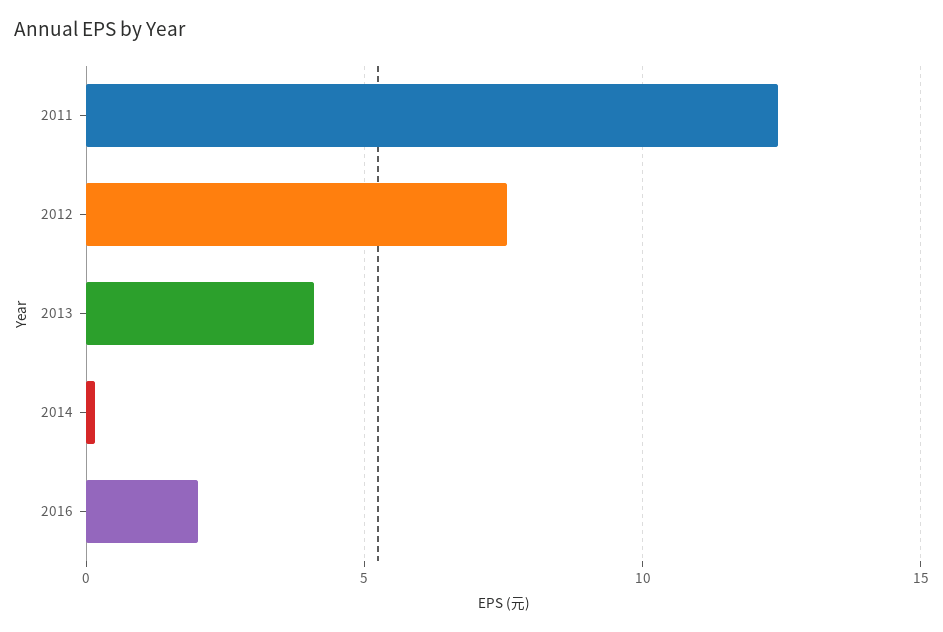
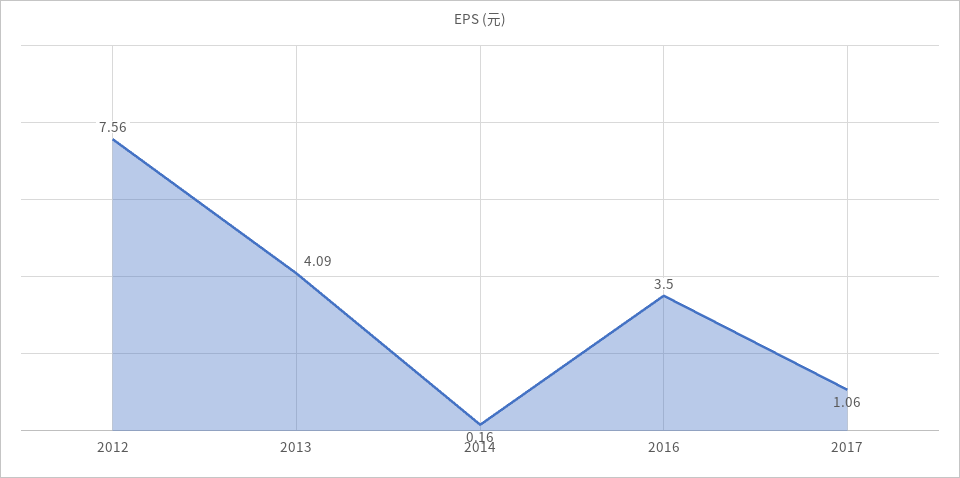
2011: 12.5 -> none
2016: 2 -> 3.5
2017: none -> 1.06

